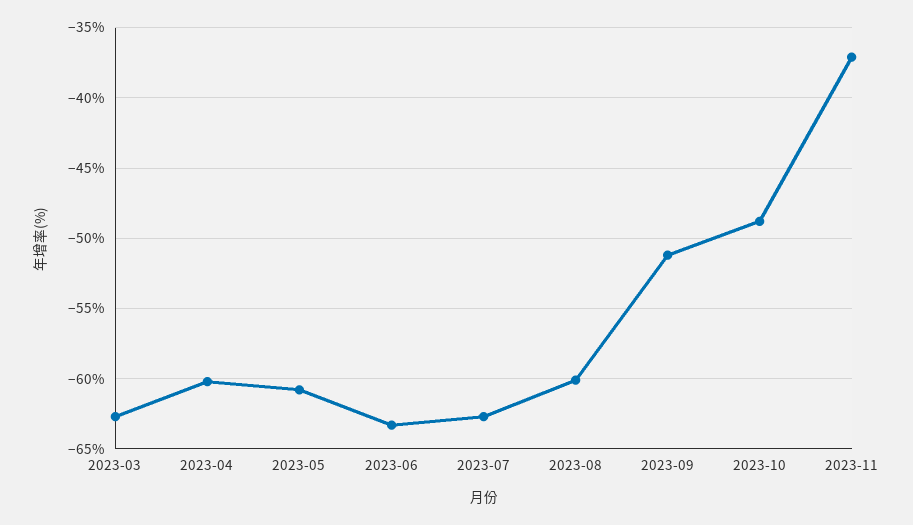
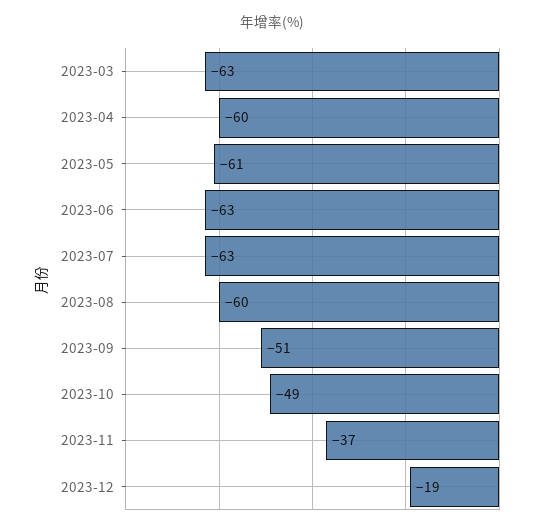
2023-12: none -> -19

